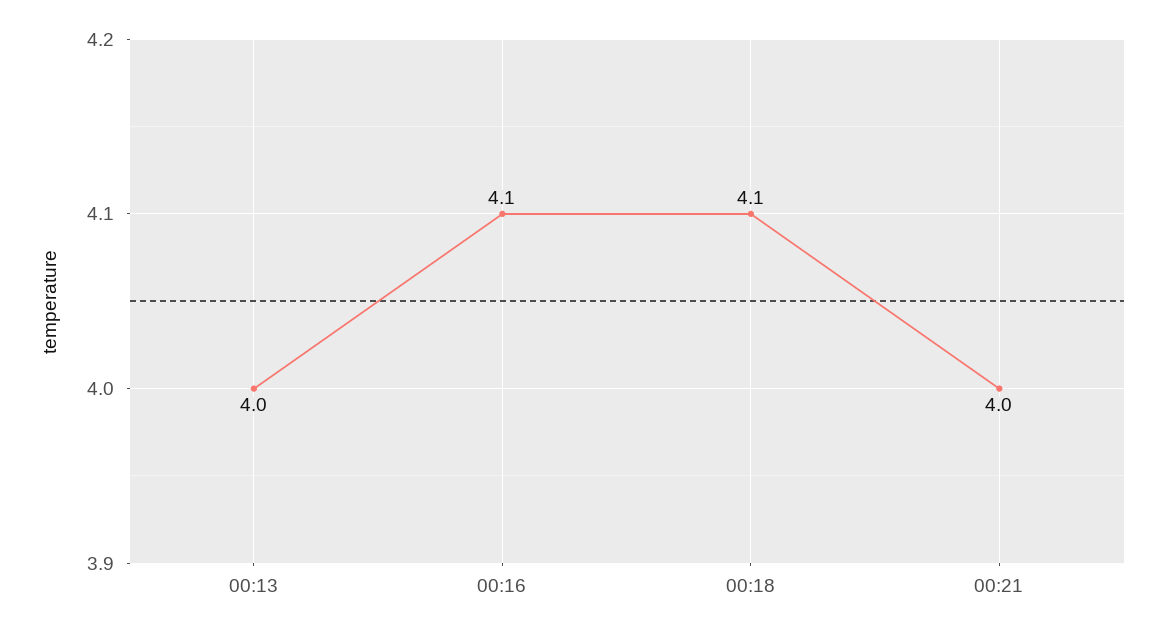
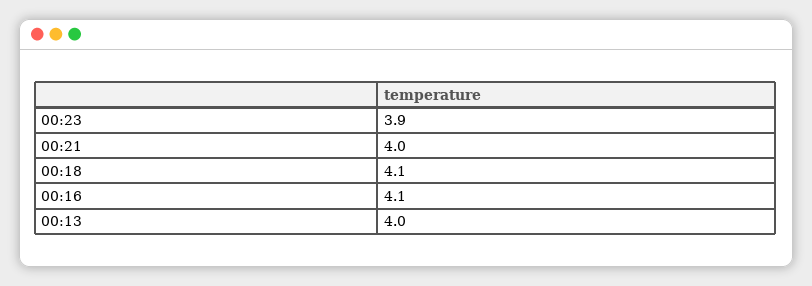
00:23: none -> 3.9

